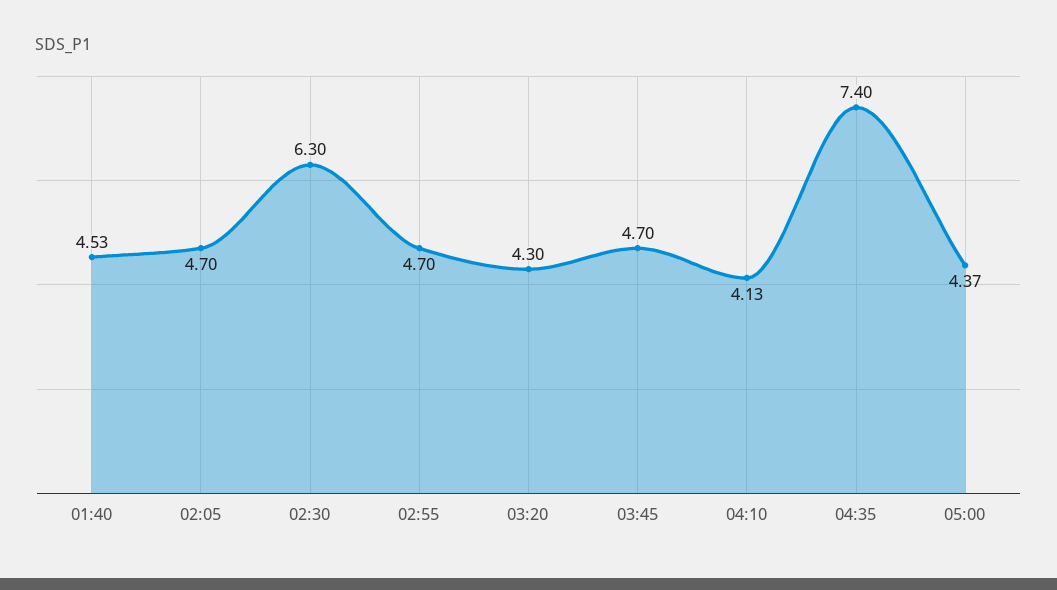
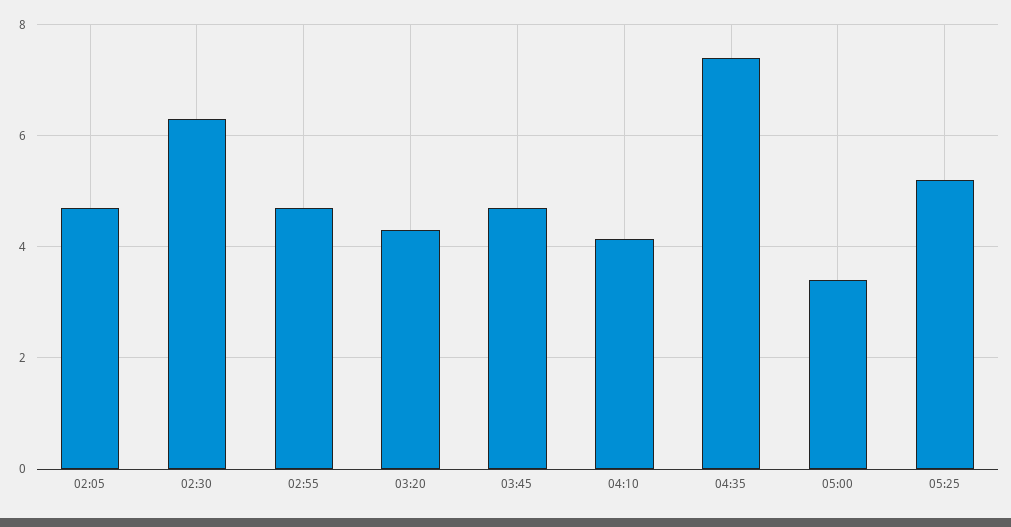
01:40: 4.53 -> none
05:00: 4.37 -> 3.4
05:25: none -> 5.2

